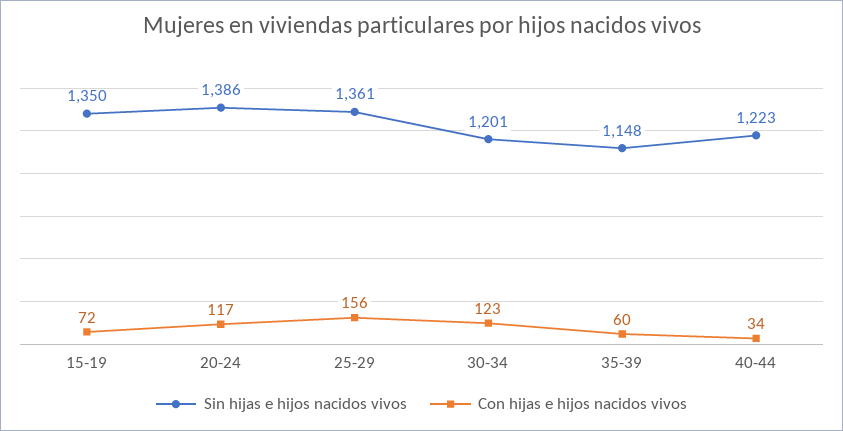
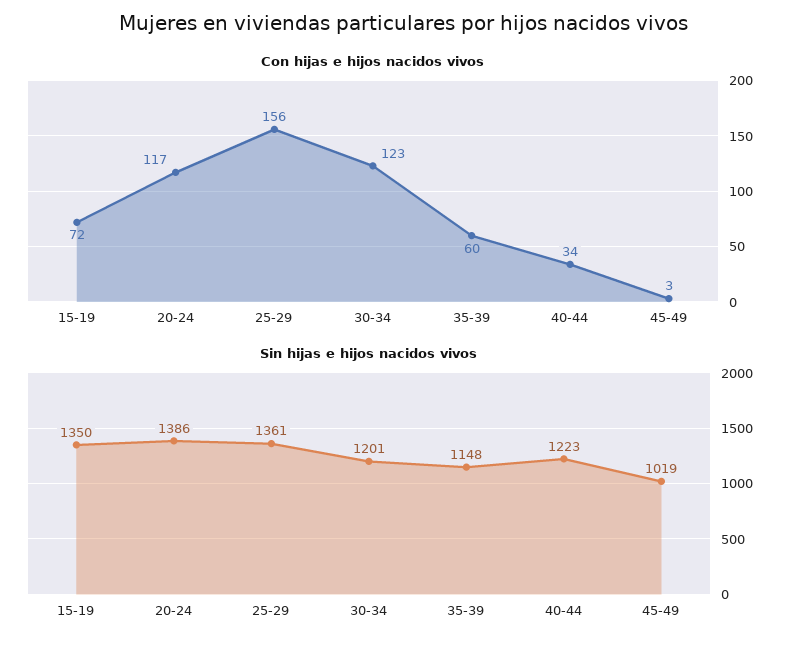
Con hijas e hijos nacidos vivos, 45-49: none -> 3
Sin hijas e hijos nacidos vivos, 45-49: none -> 1019

